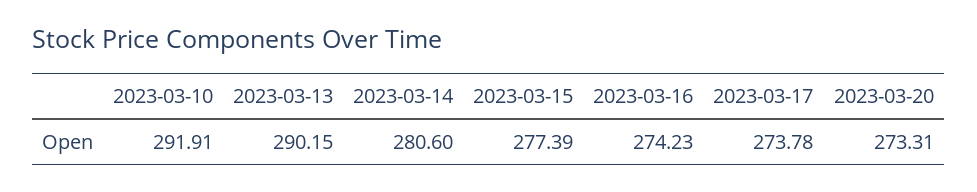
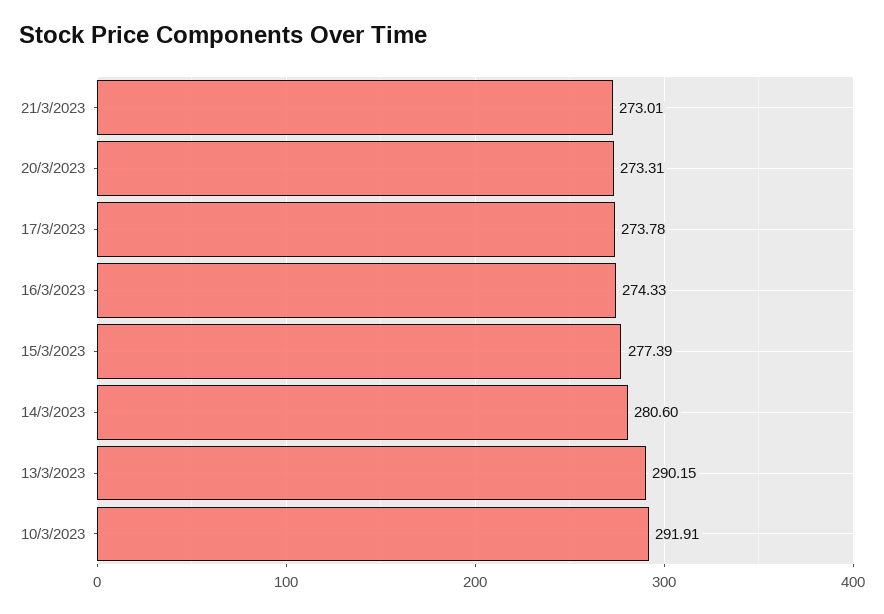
2023-03-16: 274.23 -> 274.33
21/3/2023: none -> 273.01

